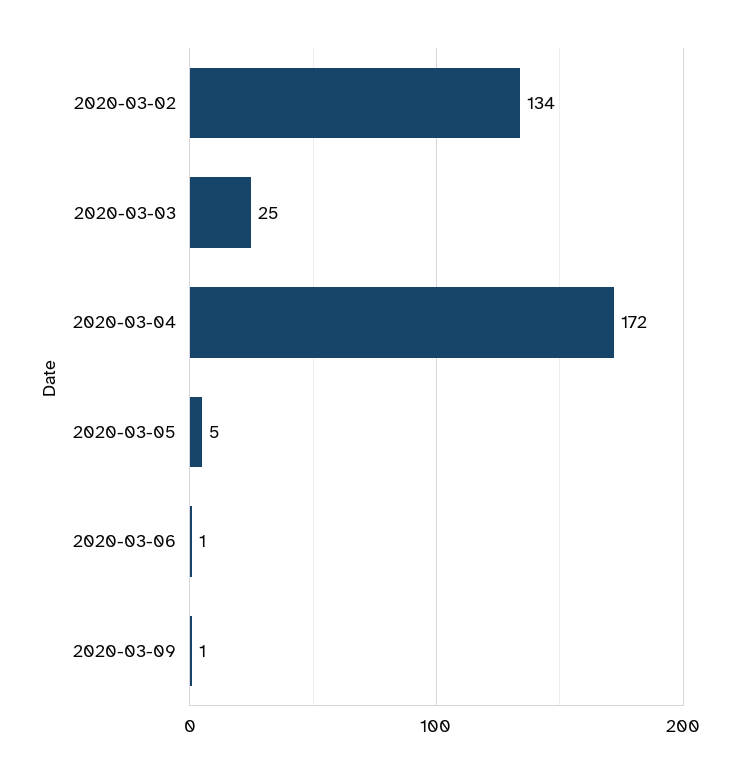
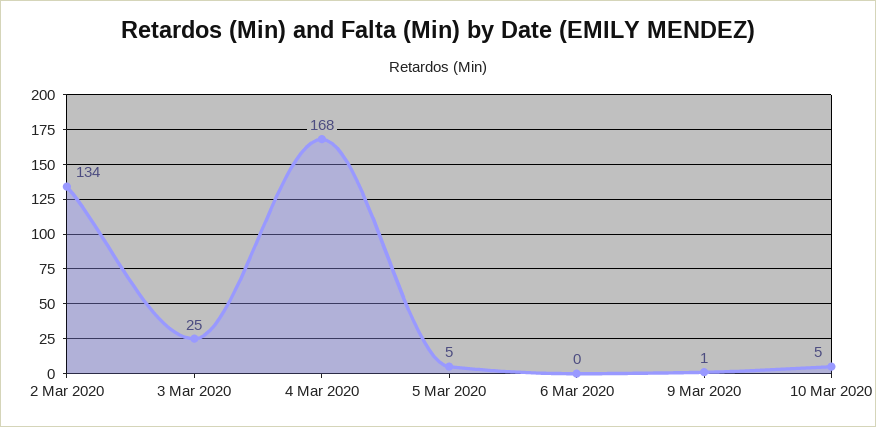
2020-03-04: 172 -> 168
2020-03-06: 1 -> 0
10 Mar 2020: none -> 5

